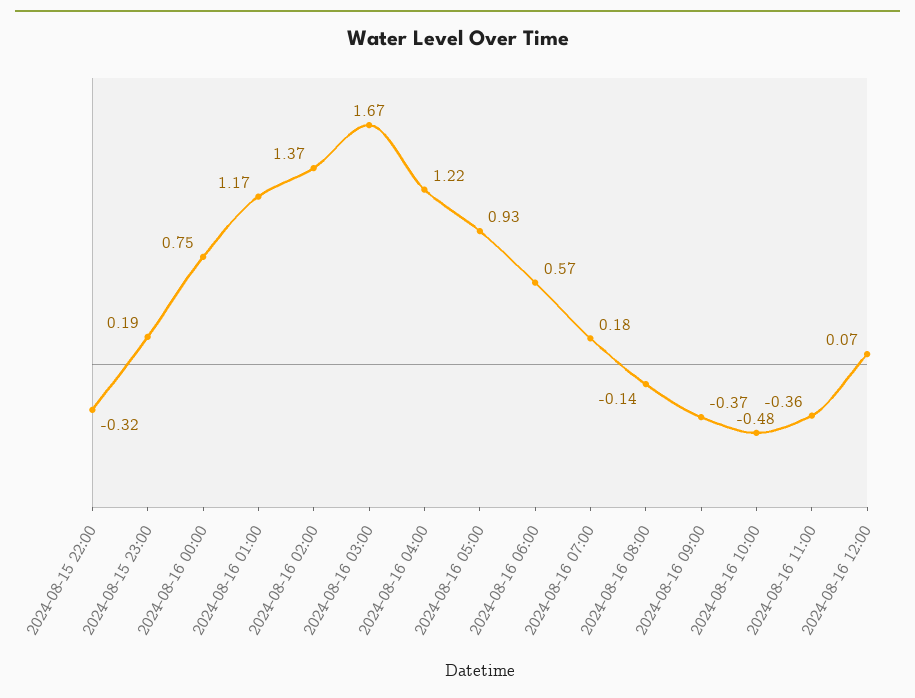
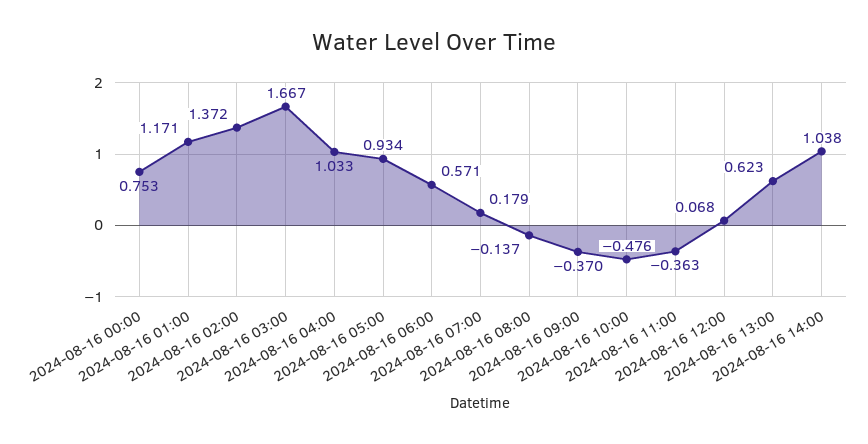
2024-08-15 22:00: -0.32 -> none
2024-08-15 23:00: 0.19 -> none
2024-08-16 04:00: 1.22 -> 1.033
2024-08-16 13:00: none -> 0.623
2024-08-16 14:00: none -> 1.038

